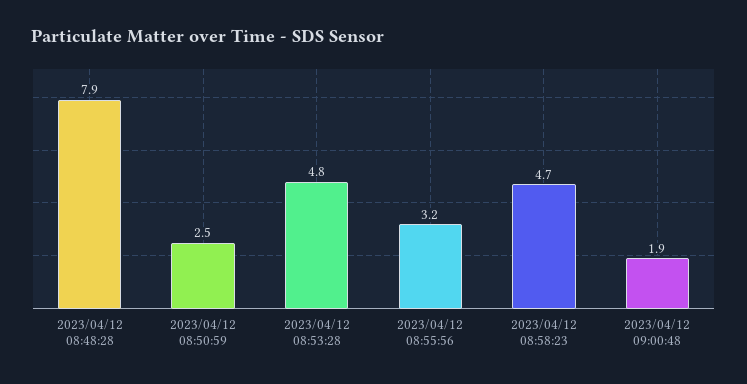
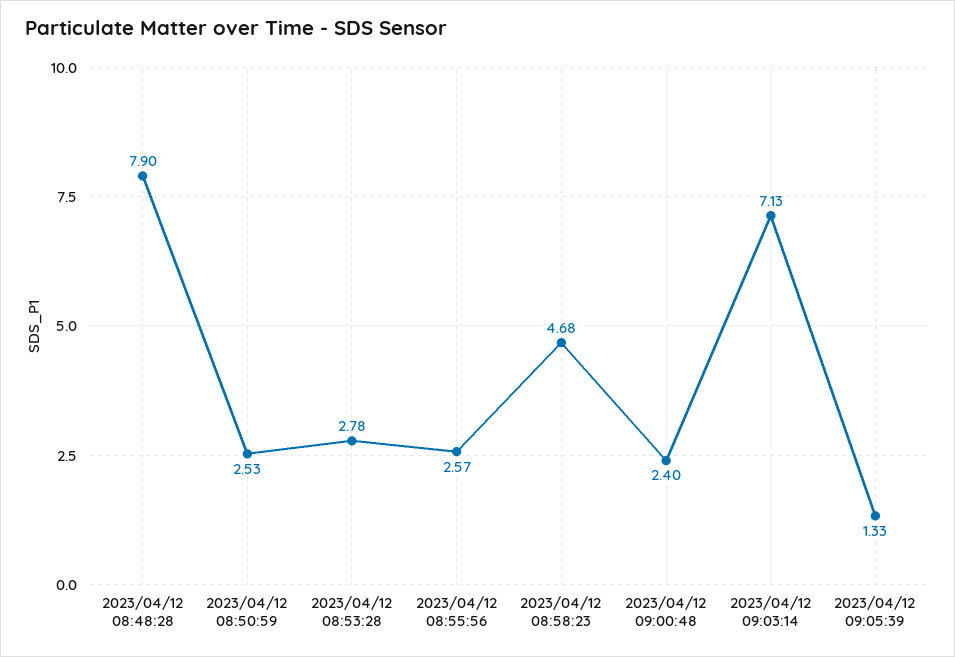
2023/04/12 08:53:28: 4.8 -> 2.78
2023/04/12 08:55:56: 3.2 -> 2.57
2023/04/12 09:00:48: 1.9 -> 2.4
2023/04/12 09:03:14: none -> 7.13
2023/04/12 09:05:39: none -> 1.33

